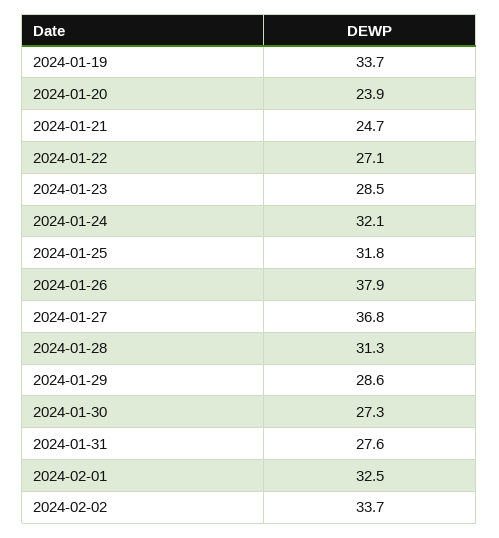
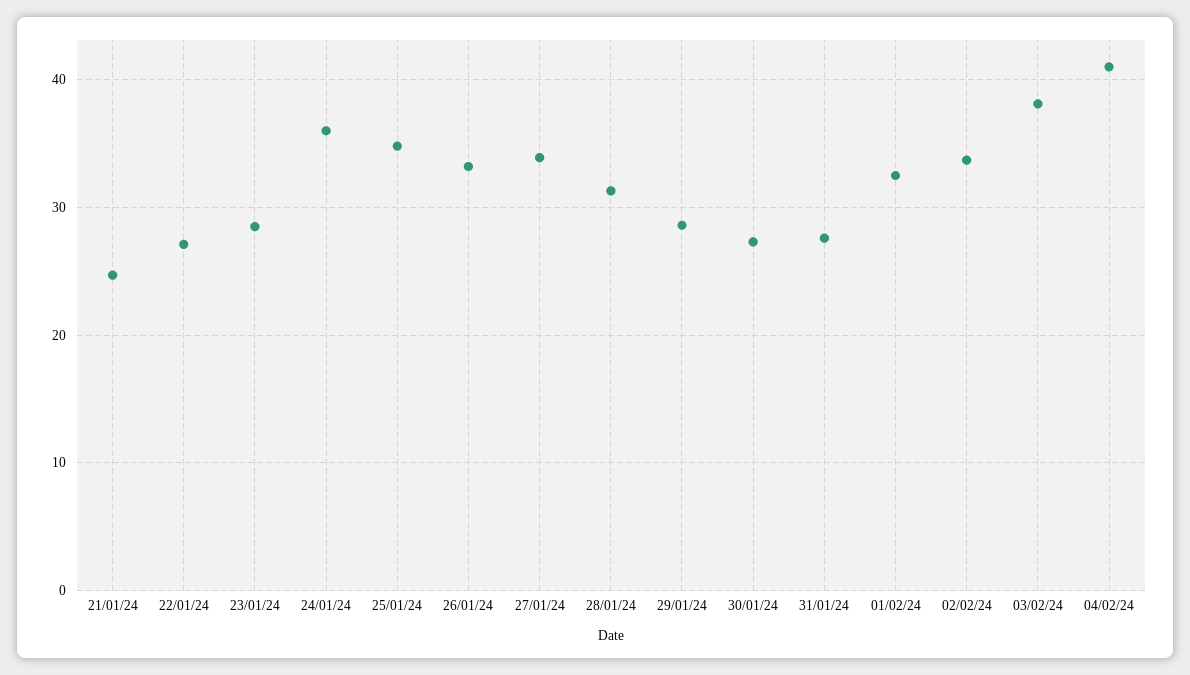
2024-01-19: 33.7 -> none
2024-01-20: 23.9 -> none
2024-01-24: 32.1 -> 36
2024-01-25: 31.8 -> 35
2024-01-26: 37.9 -> 33
2024-01-27: 36.8 -> 34
03/02/24: none -> 38
04/02/24: none -> 41

